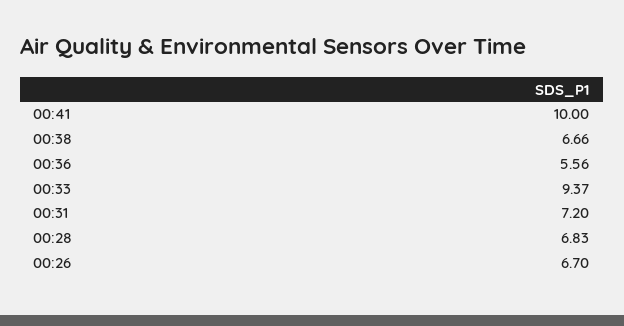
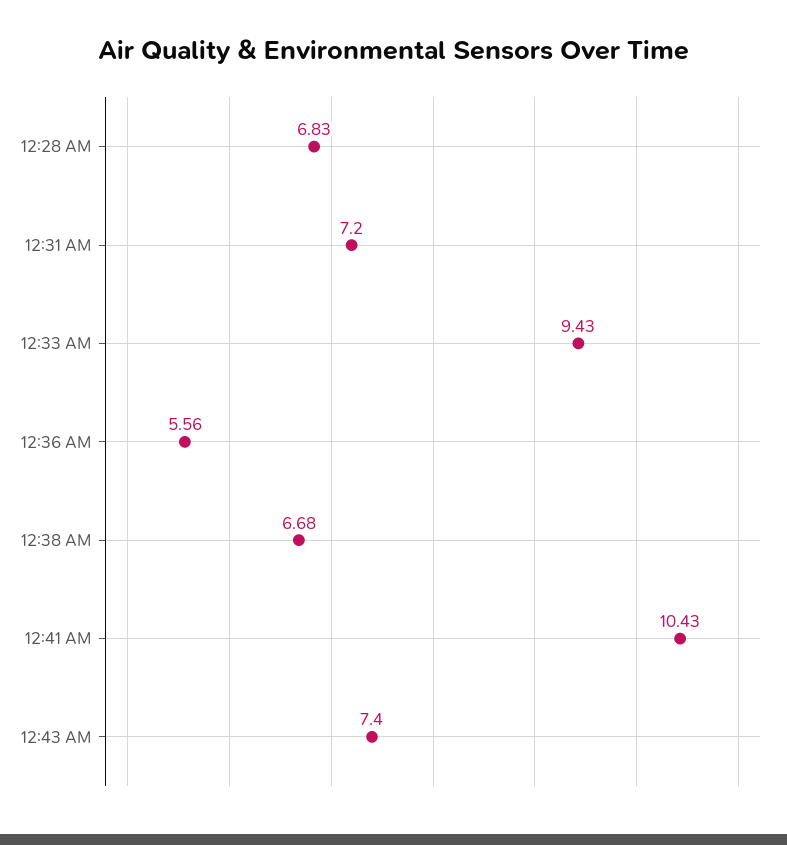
00:41: 10 -> 10.43
00:38: 6.66 -> 6.68
00:33: 9.37 -> 9.43
00:26: 6.7 -> none
12:43 AM: none -> 7.4

